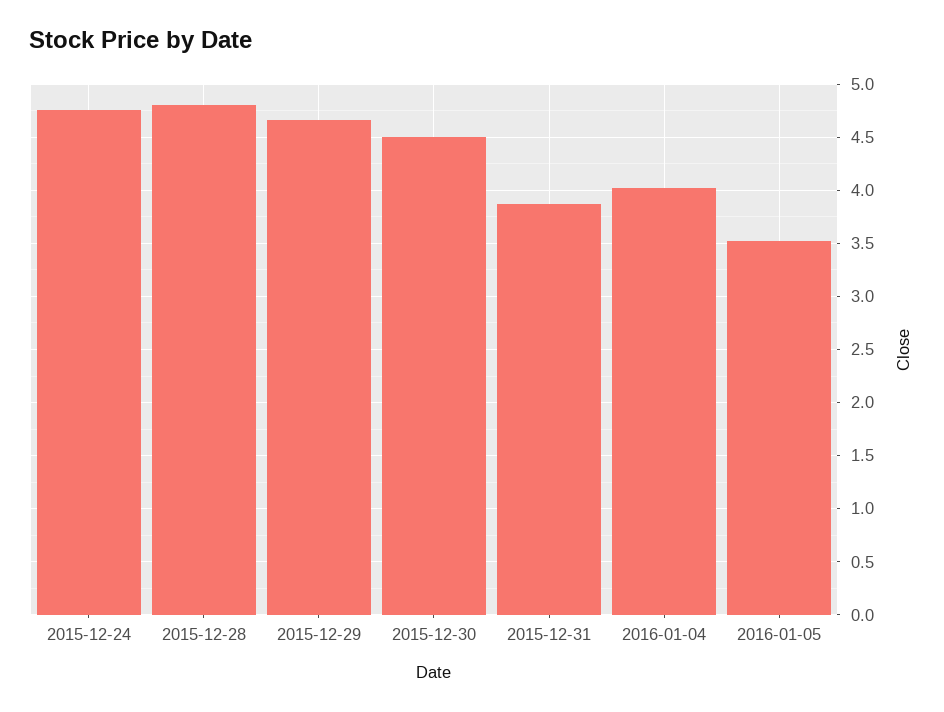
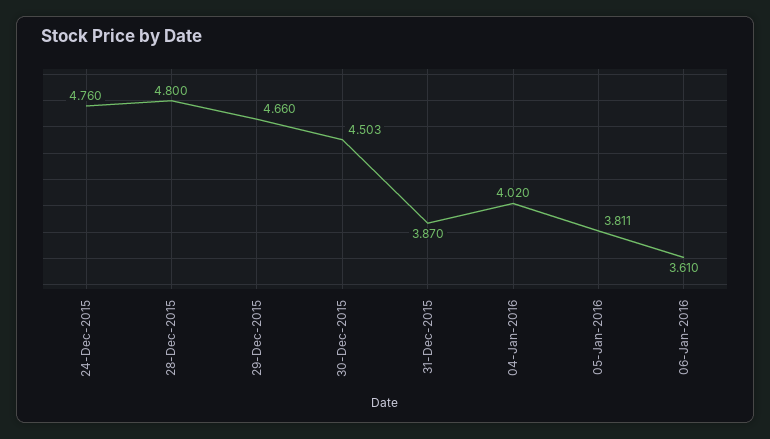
2016-01-05: 3.5 -> 3.811
06-Jan-2016: none -> 3.61

